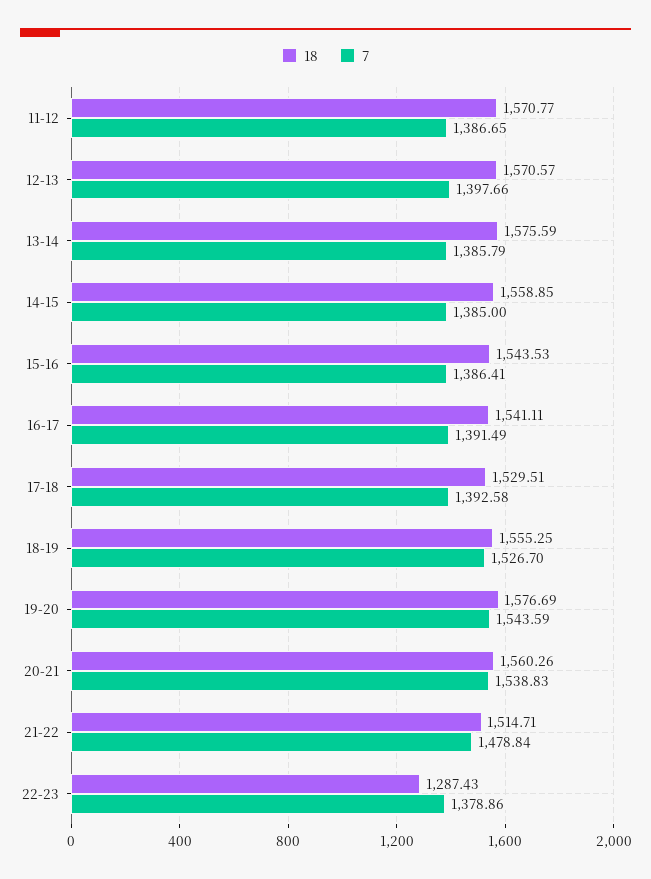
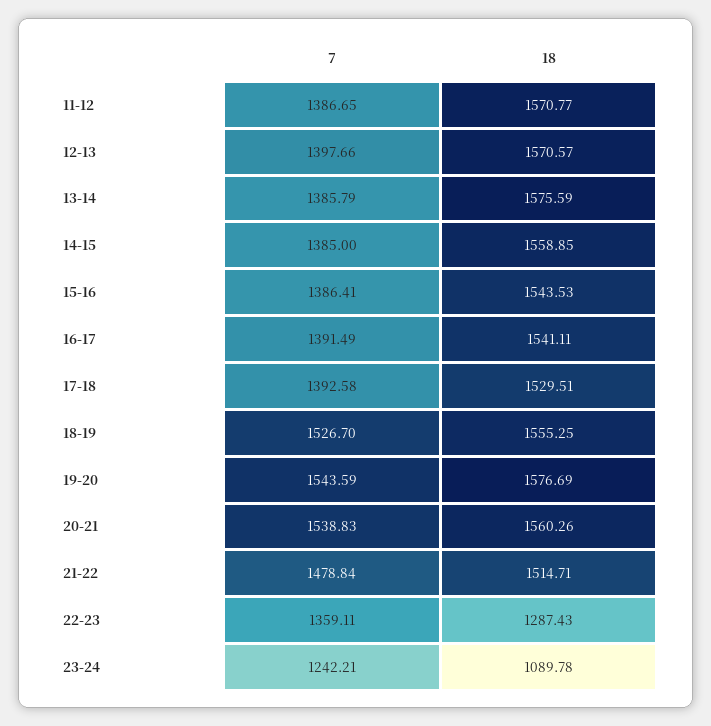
7, 22-23: 1378.86 -> 1359.11
7, 23-24: none -> 1242.21
18, 23-24: none -> 1089.78

